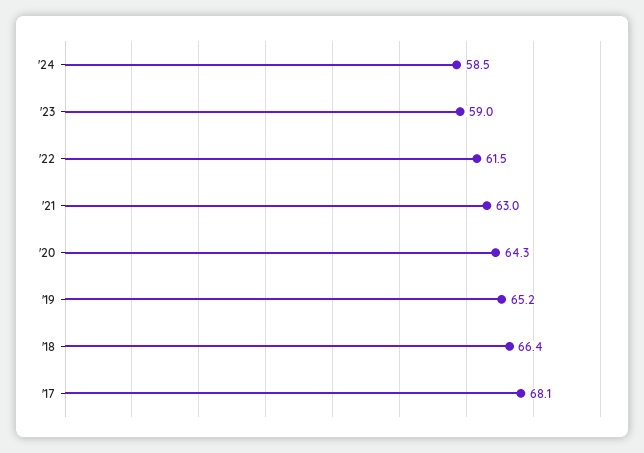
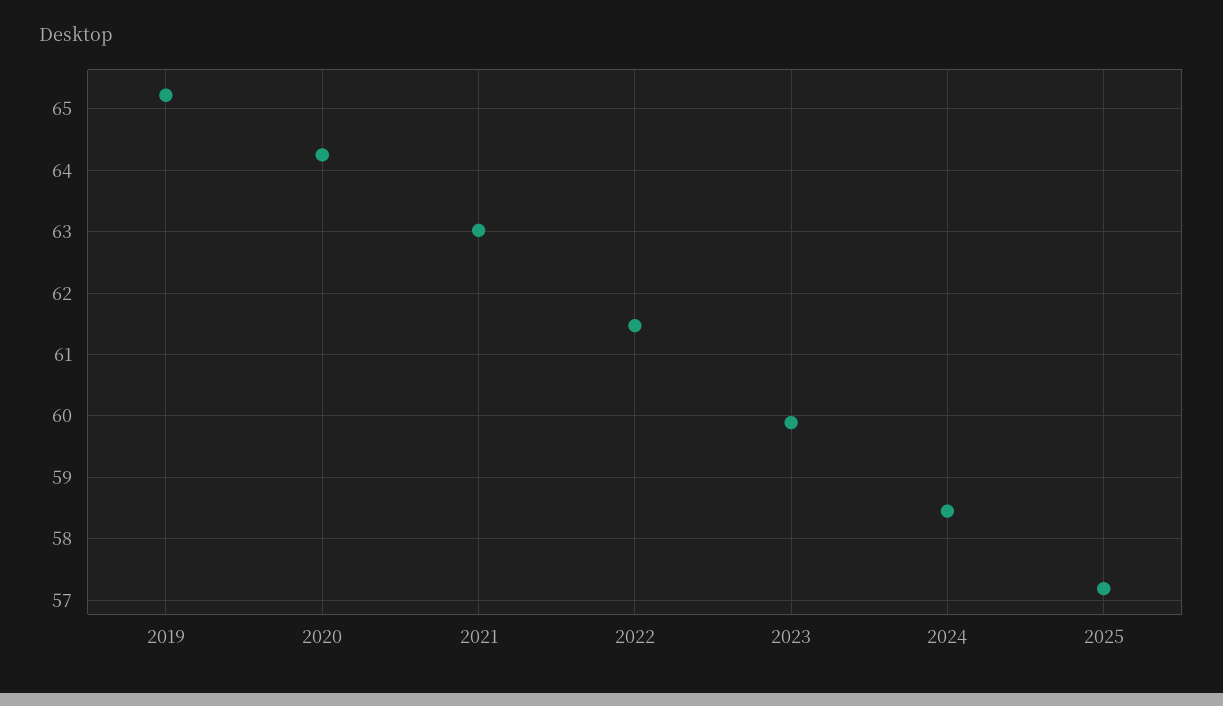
'23: 59 -> 59.9
'18: 66.4 -> none
'17: 68.1 -> none
2025: none -> 57.2

